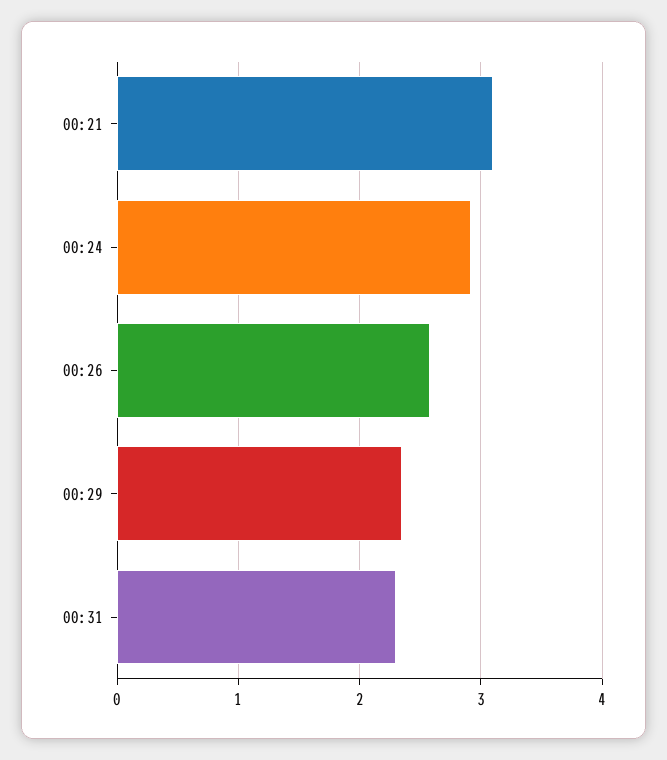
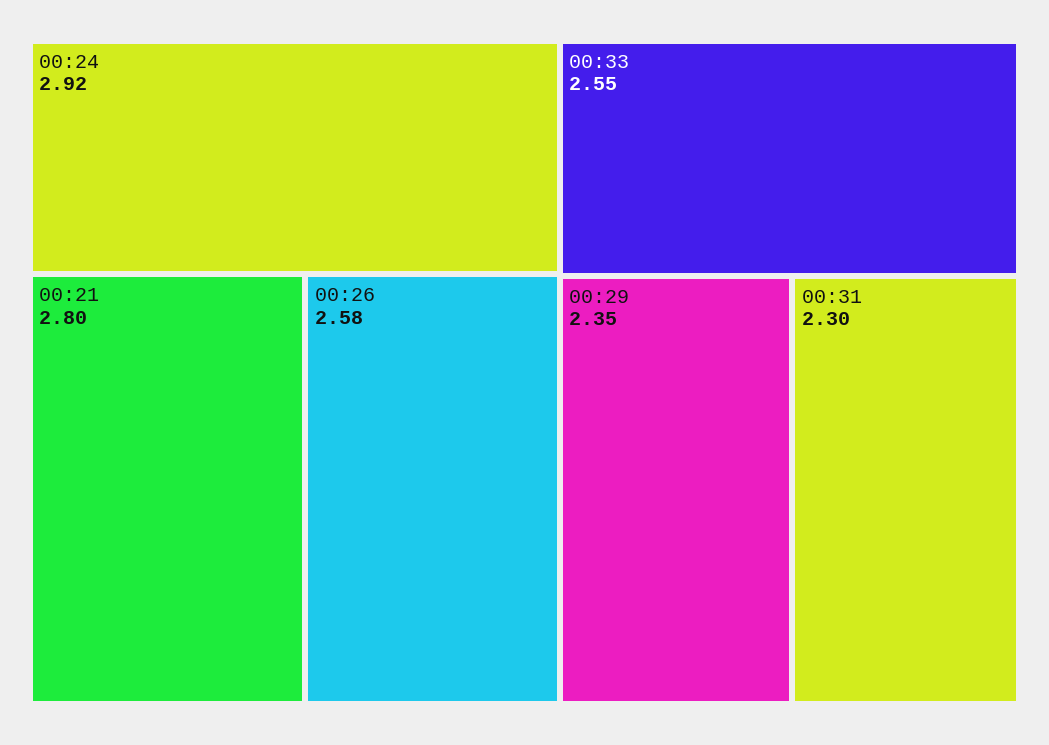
00:21: 3.1 -> 2.8
00:33: none -> 2.55

